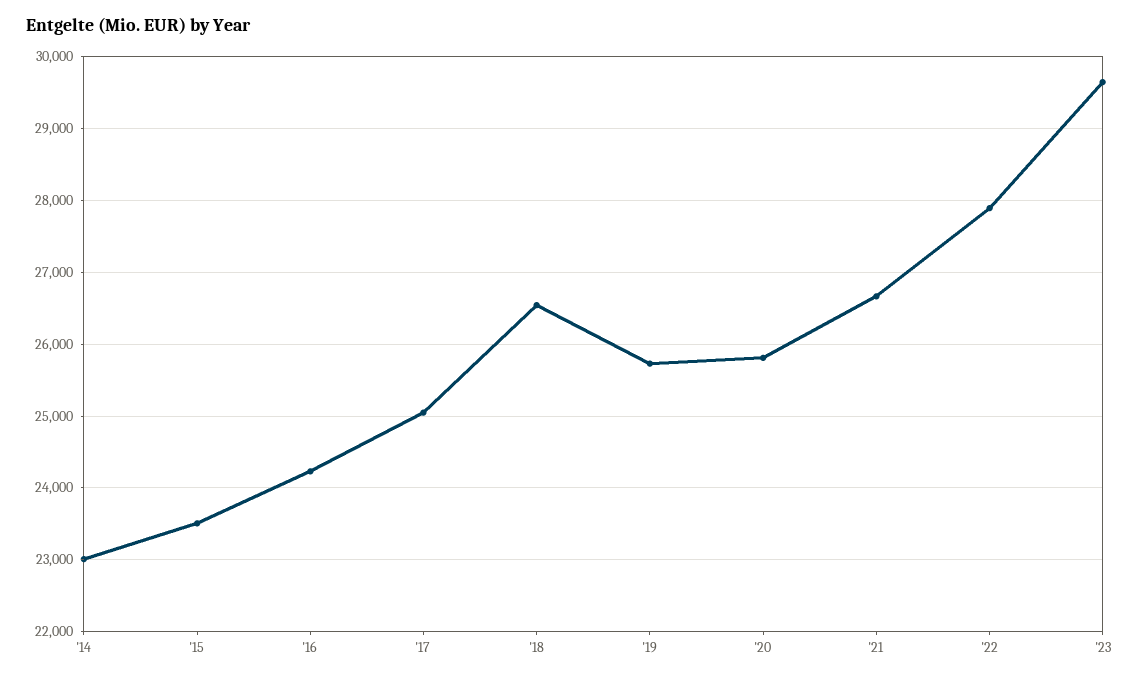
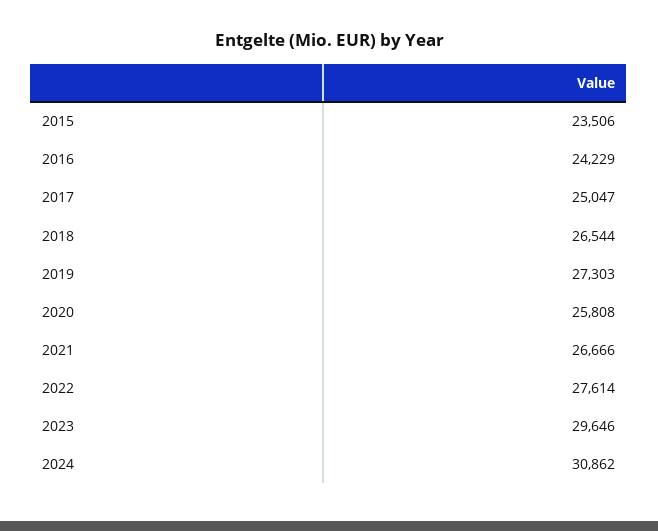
'14: 23000 -> none
'19: 25700 -> 27303
'22: 27900 -> 27614
2024: none -> 30862

